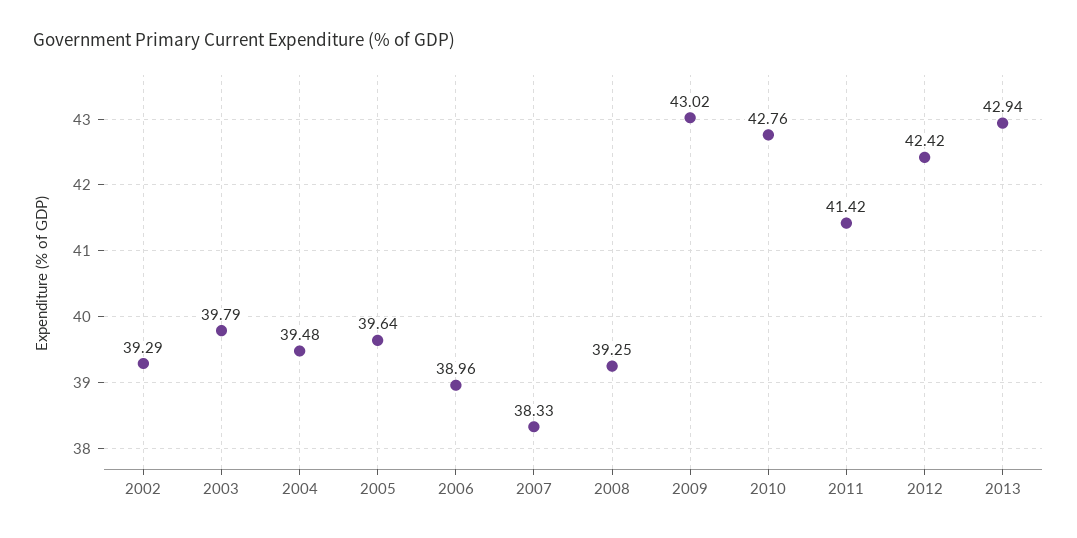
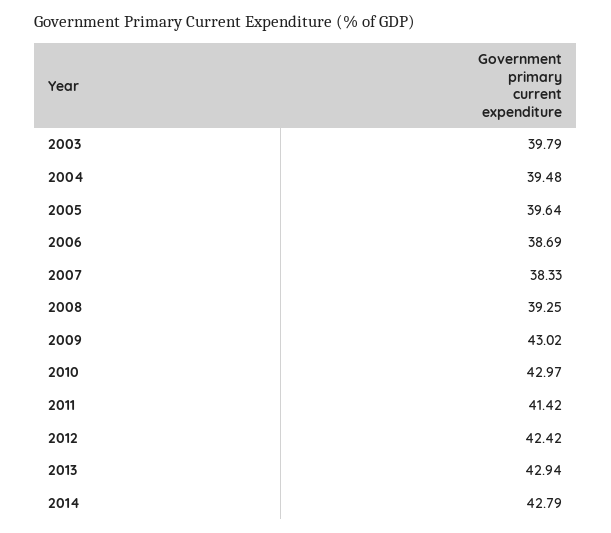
2002: 39.29 -> none
2006: 38.96 -> 38.69
2010: 42.76 -> 42.97
2014: none -> 42.79

